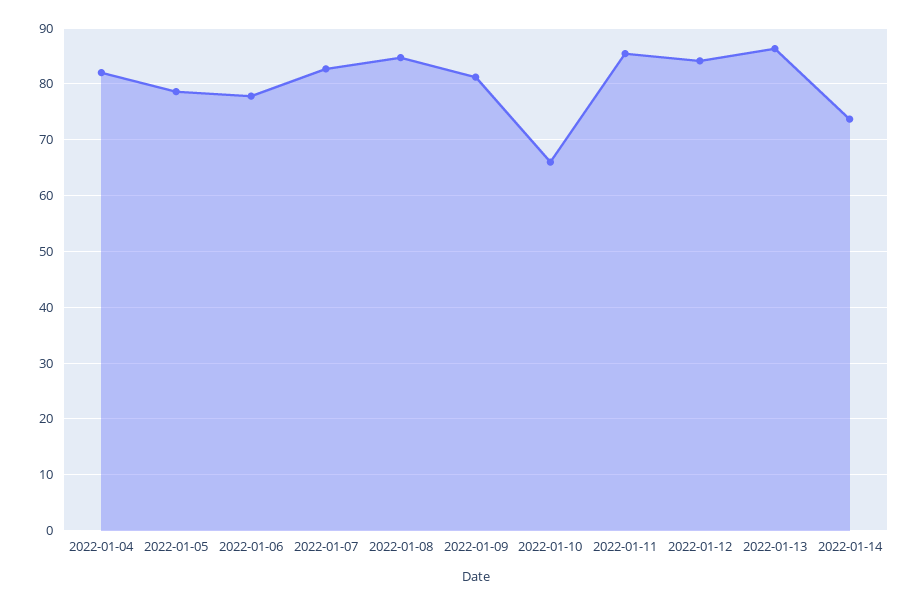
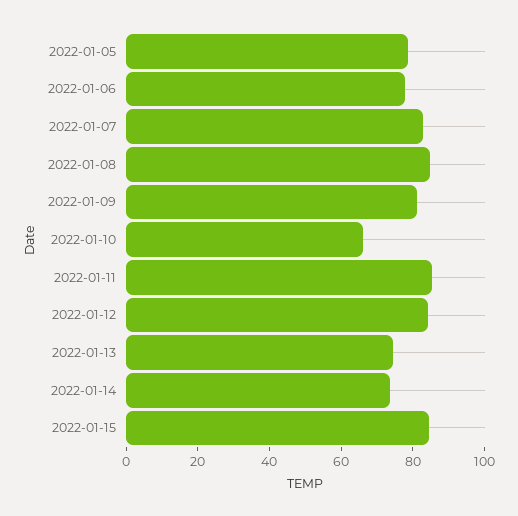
2022-01-04: 82 -> none
2022-01-13: 86 -> 75
2022-01-15: none -> 85

